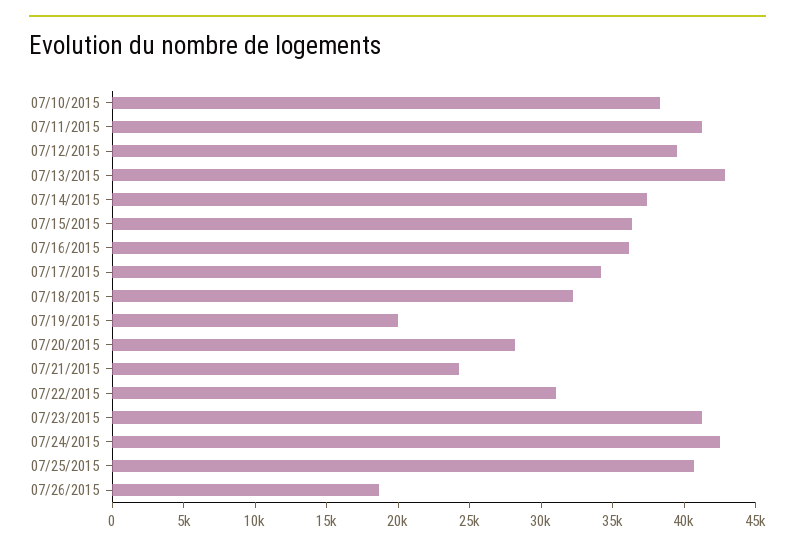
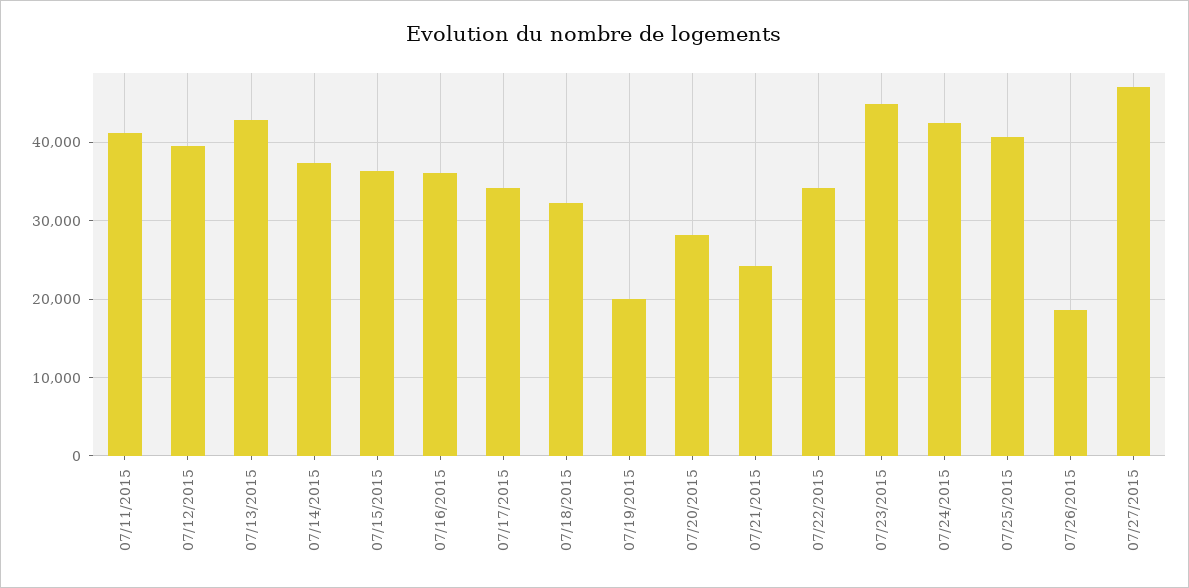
07/10/2015: 38000 -> none
07/22/2015: 31000 -> 34000
07/23/2015: 41000 -> 45000
07/27/2015: none -> 47000

